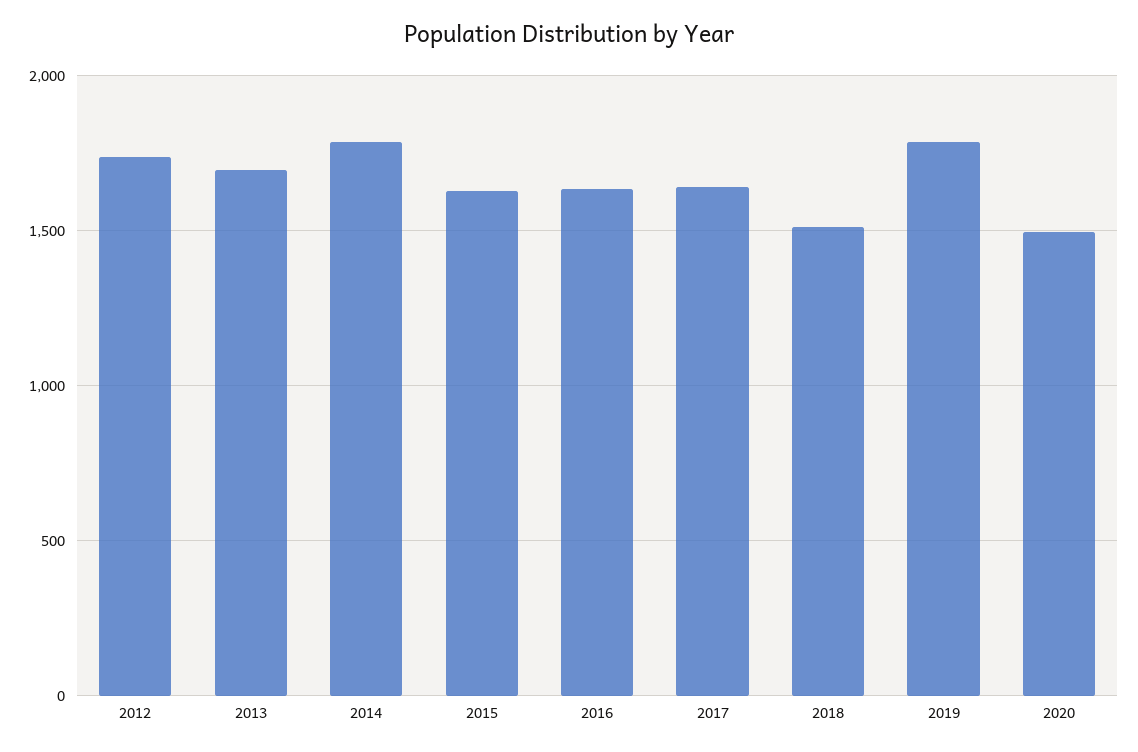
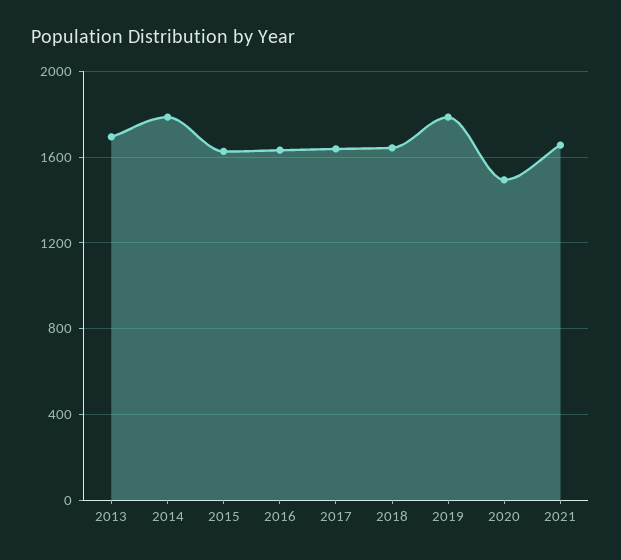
2012: 1750 -> none
2018: 1500 -> 1650
2021: none -> 1650

